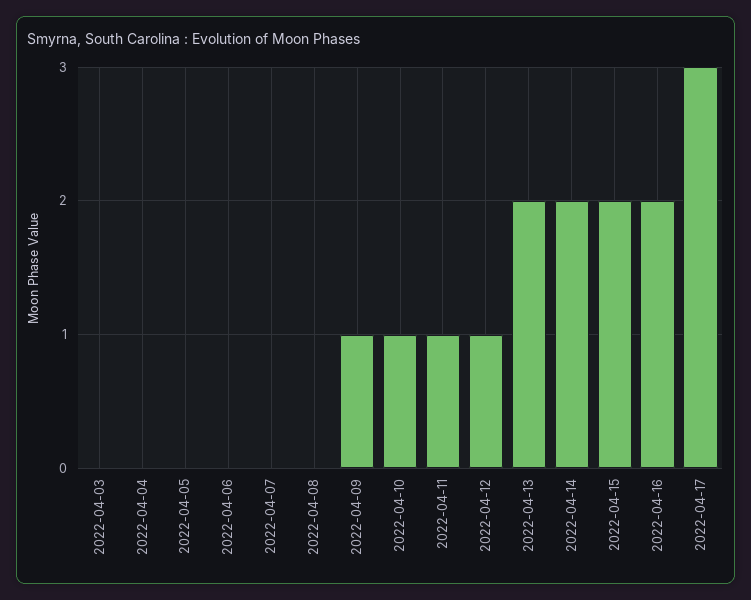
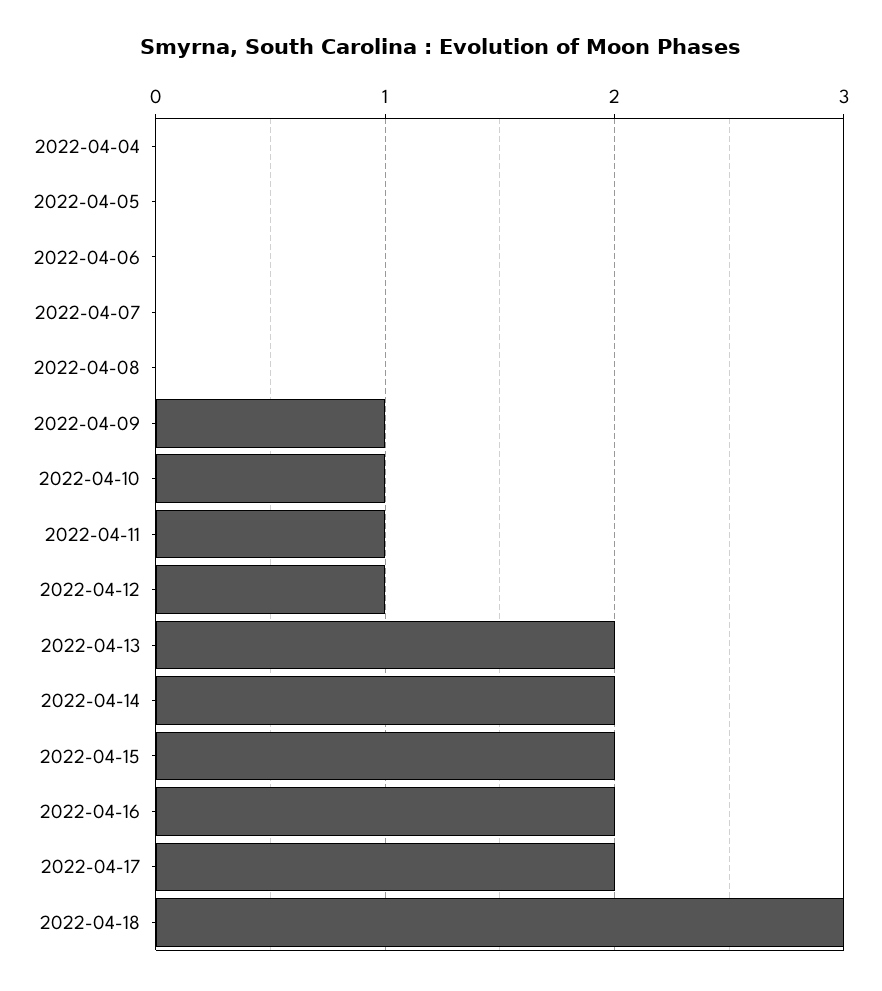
2022-04-03: 0 -> none
2022-04-17: 3 -> 2
2022-04-18: none -> 3

